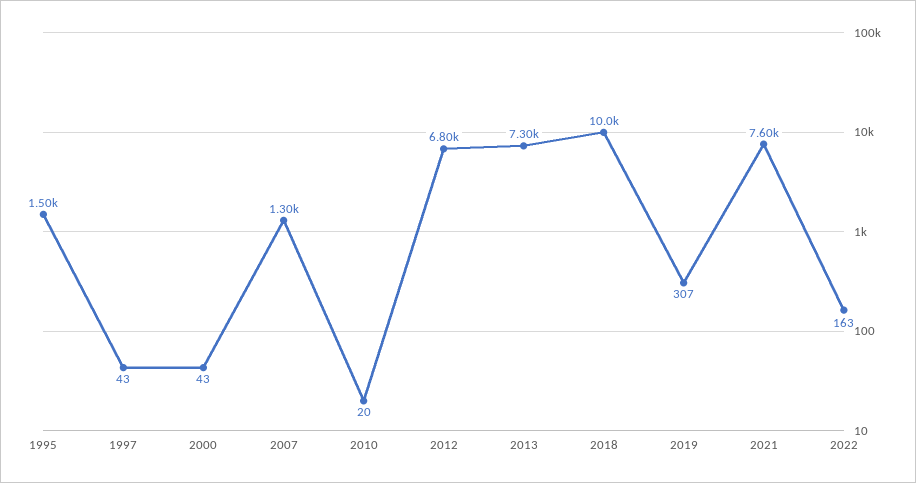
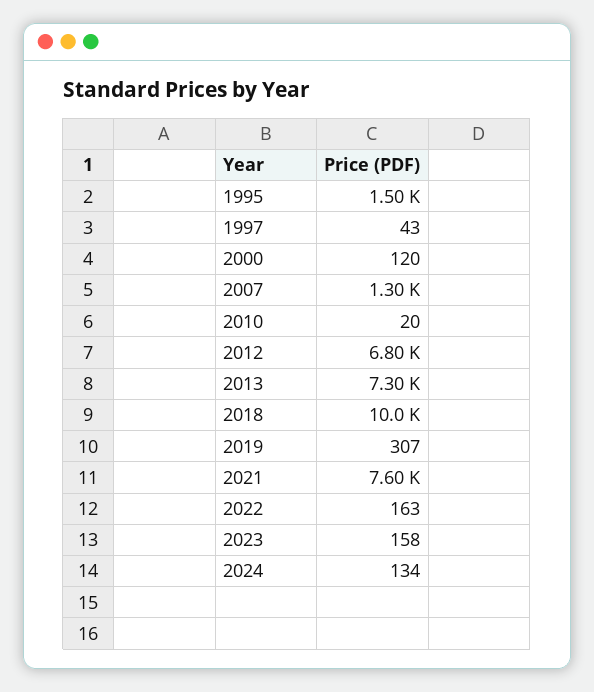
2000: 43 -> 120
2023: none -> 158
2024: none -> 134

